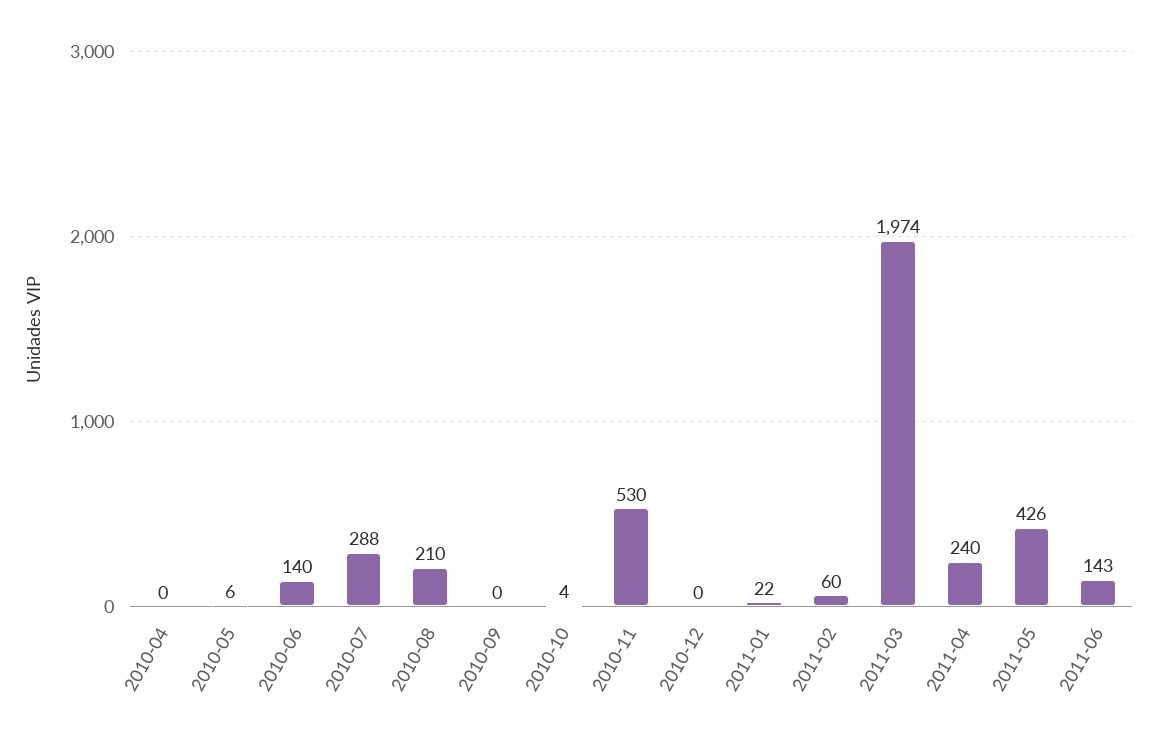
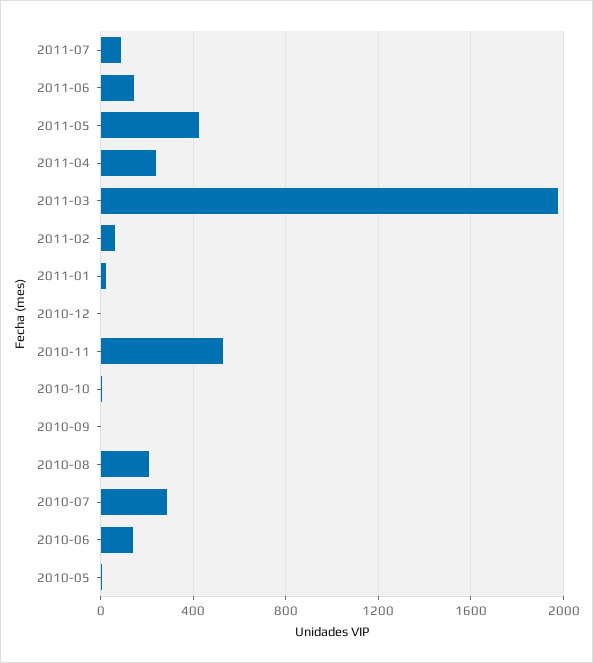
2010-04: 0 -> none
2011-07: none -> 100

